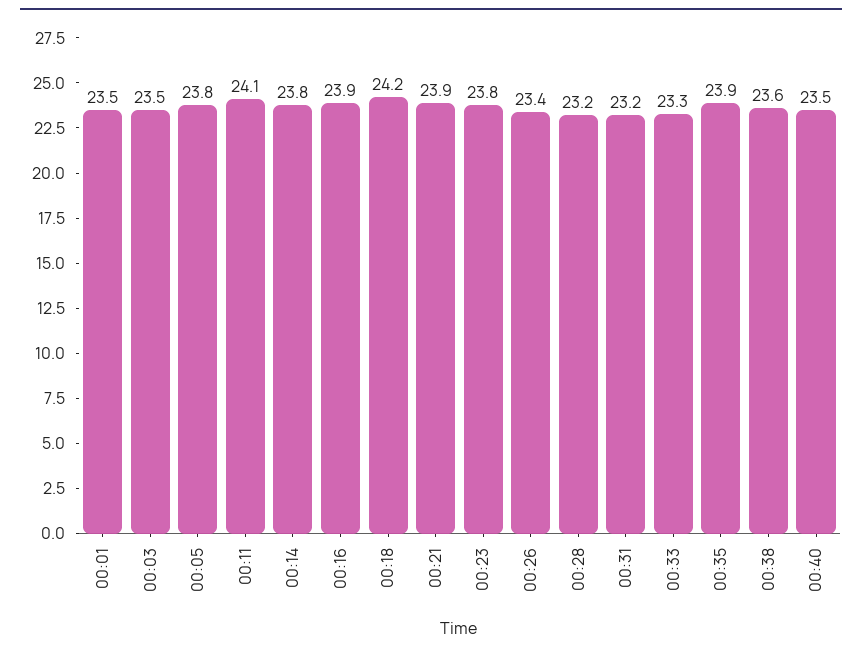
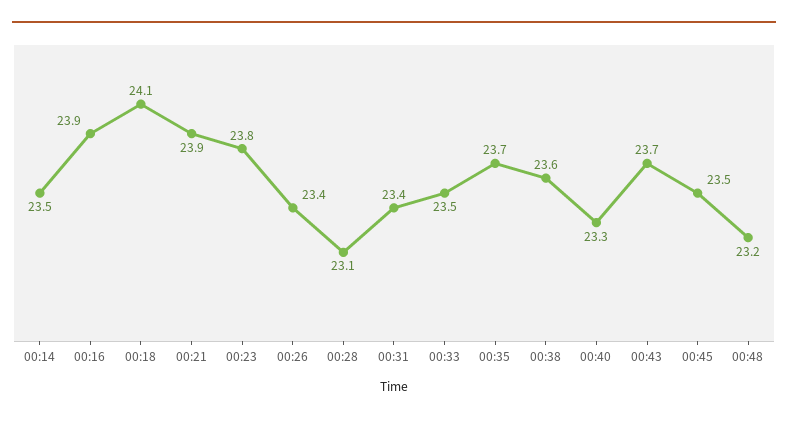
00:01: 23.5 -> none
00:03: 23.5 -> none
00:05: 23.8 -> none
00:11: 24.1 -> none
00:14: 23.8 -> 23.5
00:18: 24.2 -> 24.1
00:28: 23.2 -> 23.1
00:31: 23.2 -> 23.4
00:33: 23.3 -> 23.5
00:35: 23.9 -> 23.7
00:40: 23.5 -> 23.3
00:43: none -> 23.7
00:45: none -> 23.5
00:48: none -> 23.2

